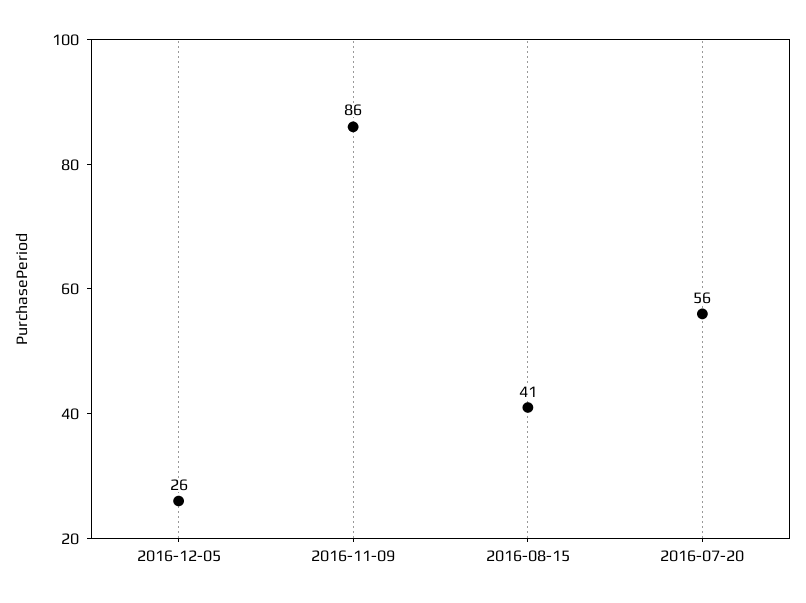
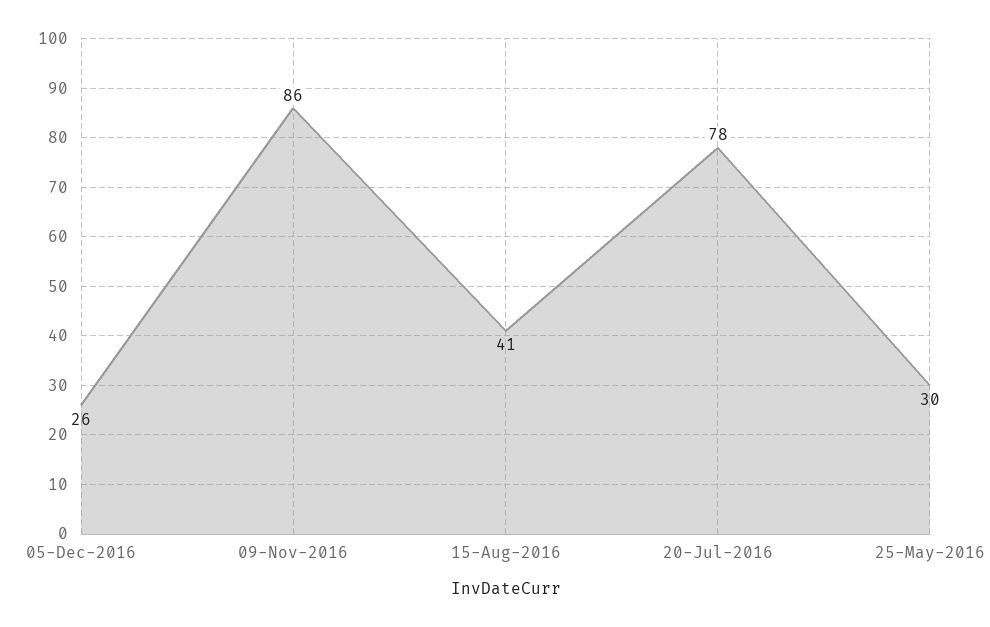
2016-07-20: 56 -> 78
25-May-2016: none -> 30

